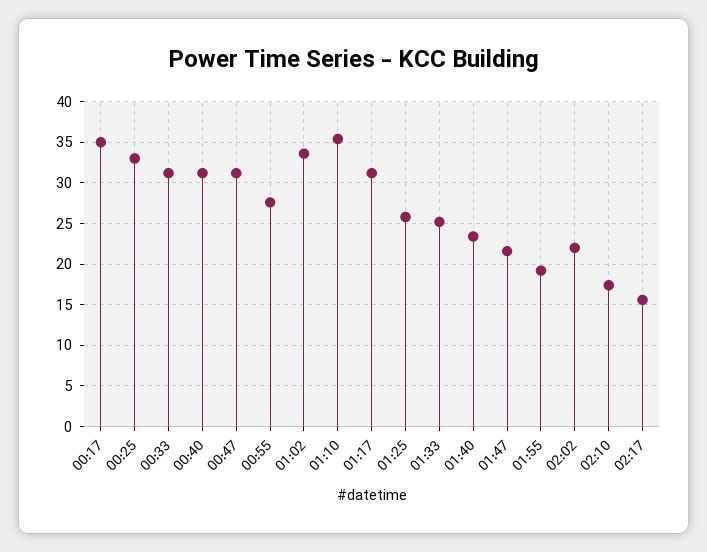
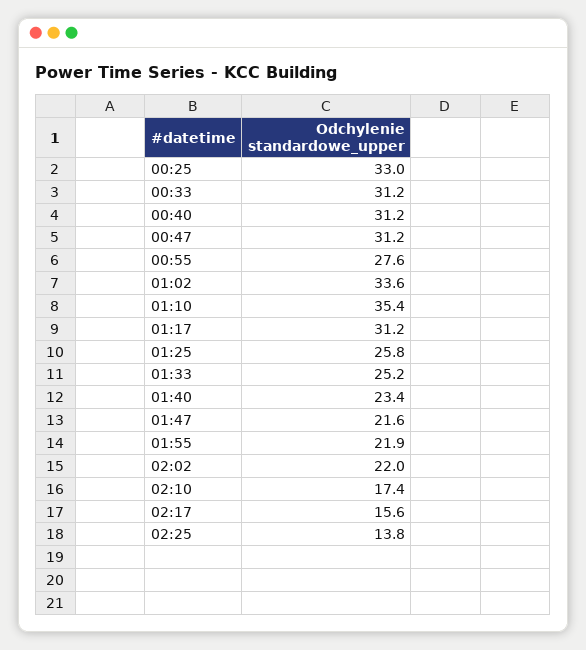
00:17: 35 -> none
01:55: 19 -> 21.9
02:25: none -> 13.8

